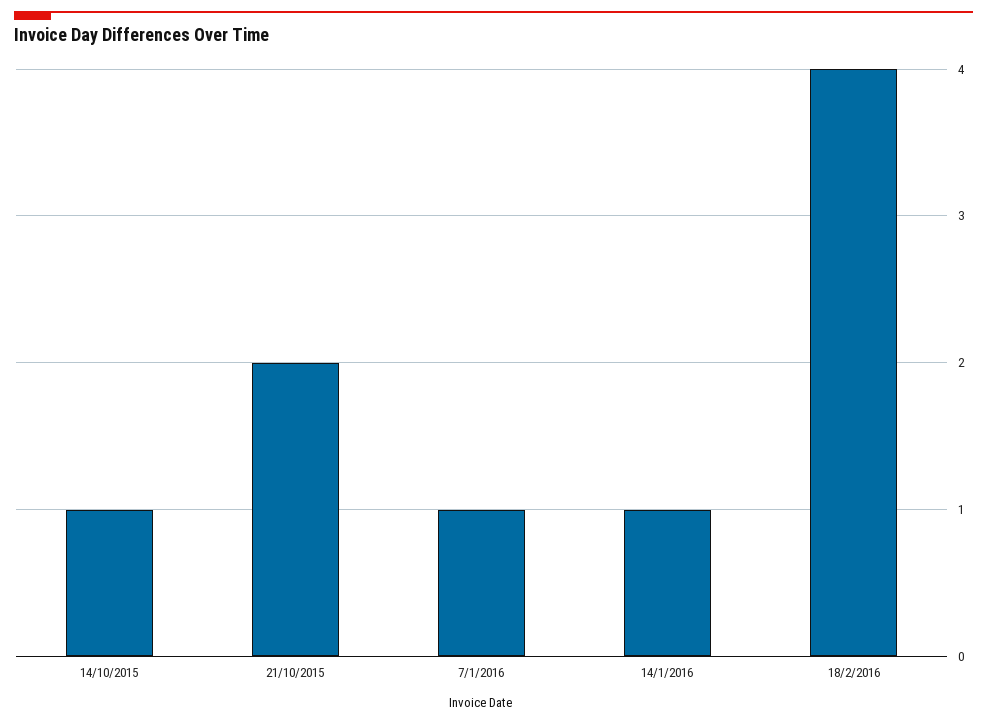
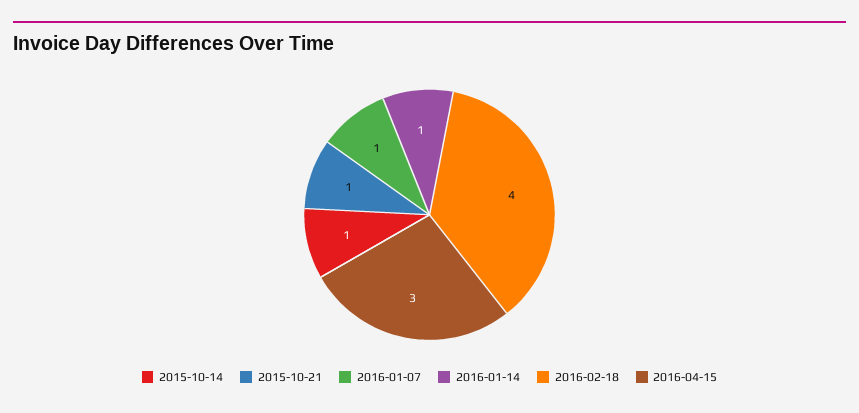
21/10/2015: 2 -> 1
2016-04-15: none -> 3

